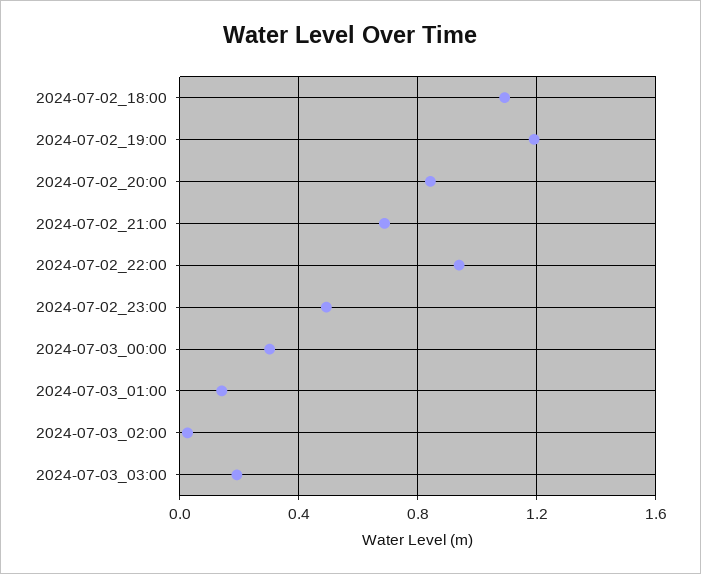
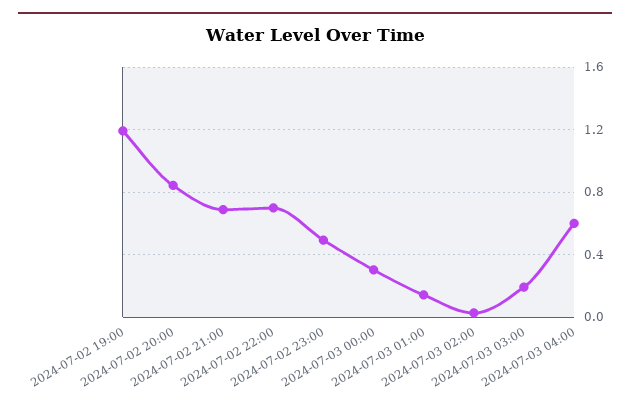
2024-07-02_18:00: 1.1 -> none
2024-07-02_22:00: 0.95 -> 0.7
2024-07-03 04:00: none -> 0.6

